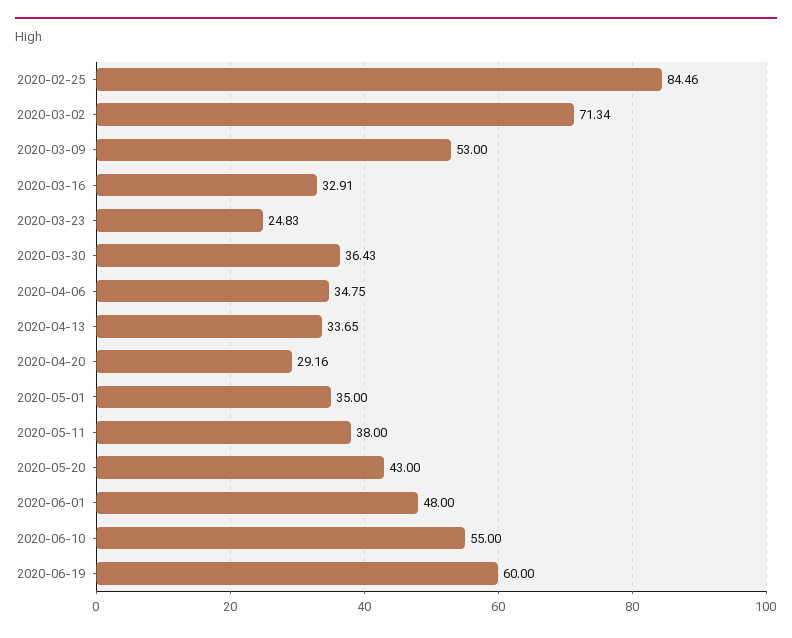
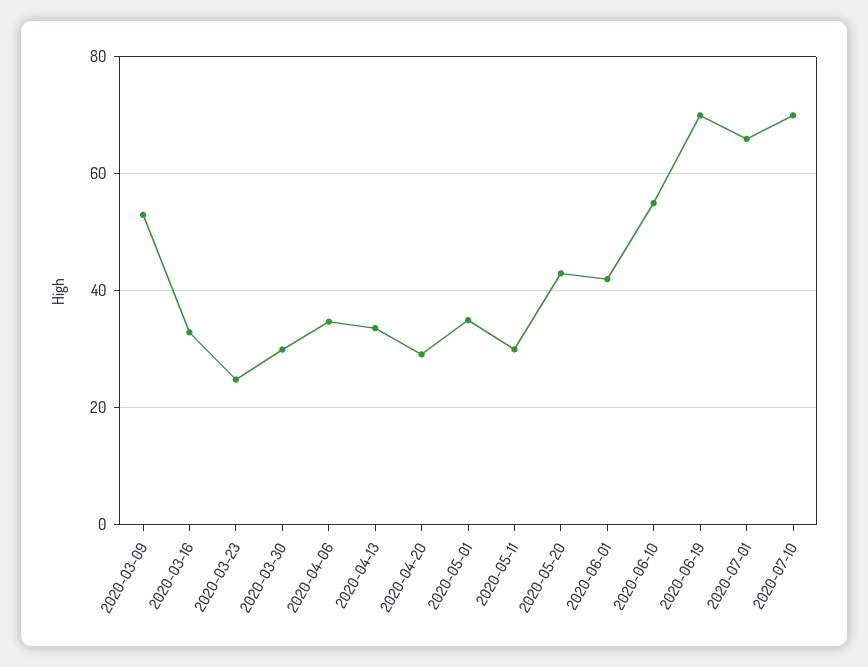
2020-02-25: 84.46 -> none
2020-03-02: 71.34 -> none
2020-03-30: 36.43 -> 30
2020-05-11: 38 -> 30
2020-06-01: 48 -> 42
2020-06-19: 60 -> 70
2020-07-01: none -> 66
2020-07-10: none -> 70

